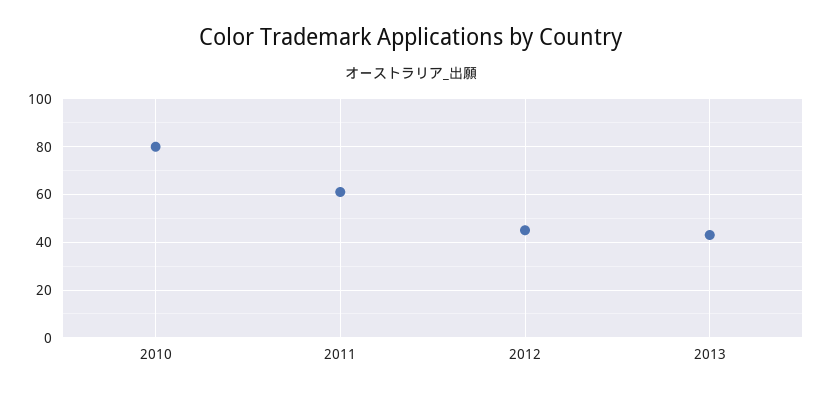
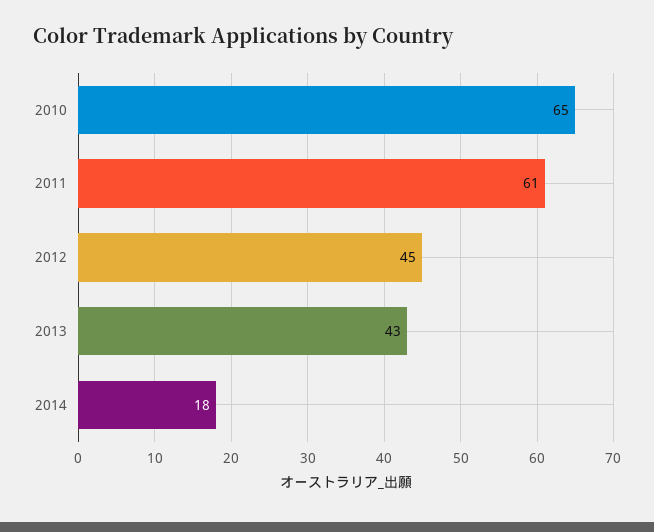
2010: 80 -> 65
2014: none -> 18

